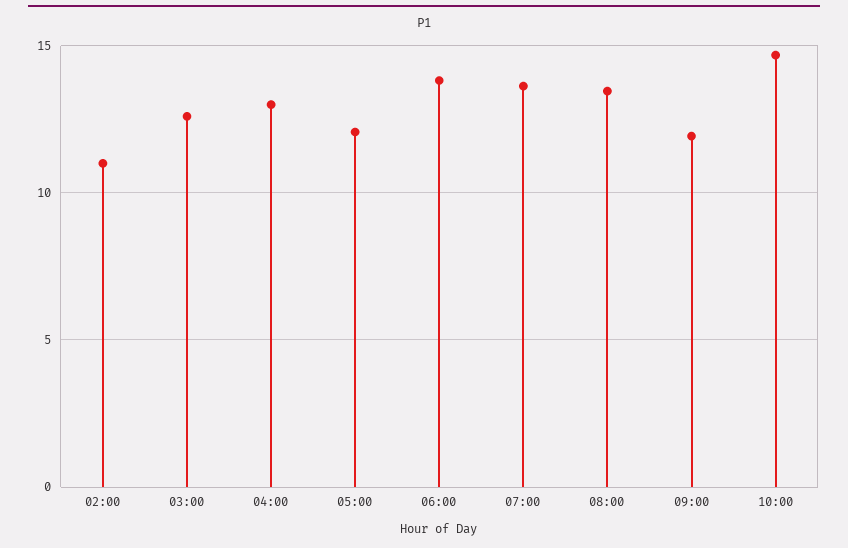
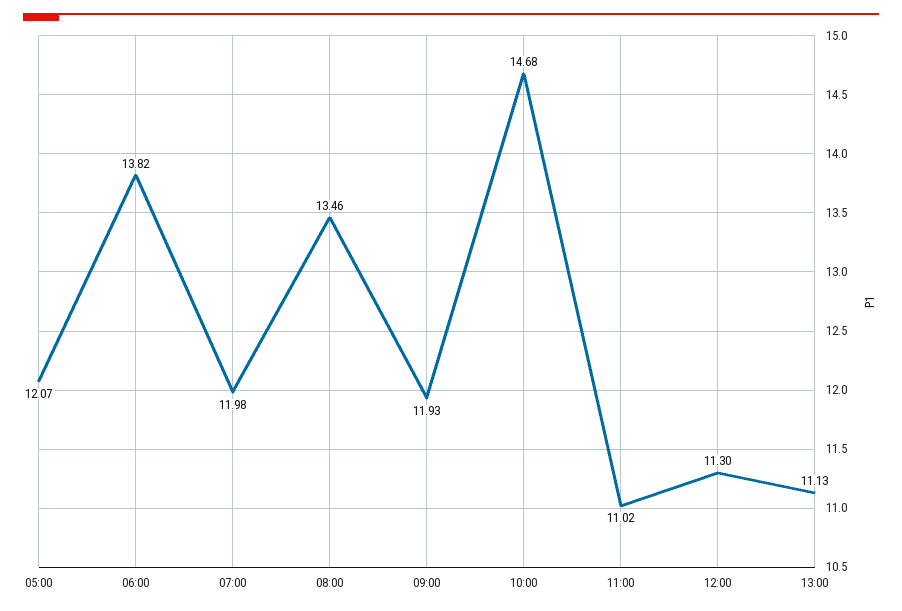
02:00: 11 -> none
03:00: 12.5 -> none
04:00: 13 -> none
07:00: 13.5 -> 11.98
11:00: none -> 11.02
12:00: none -> 11.3
13:00: none -> 11.13

